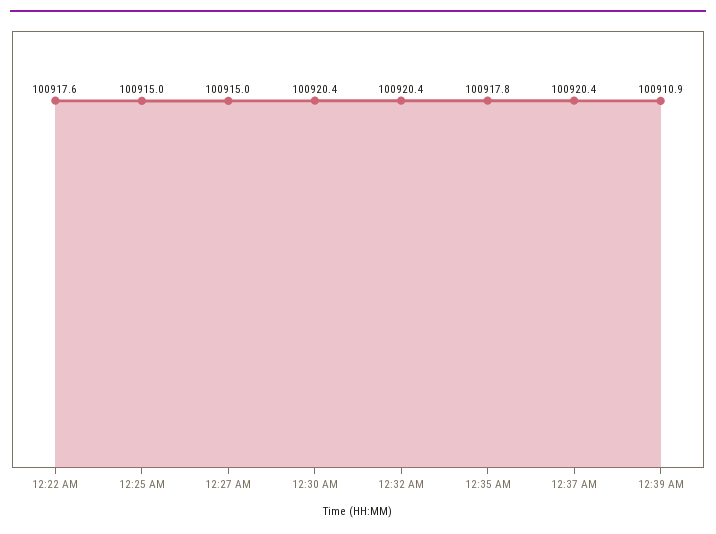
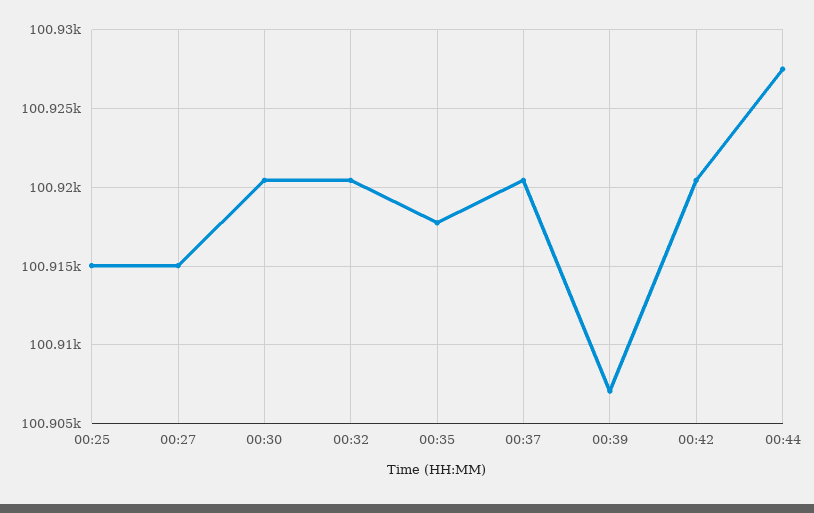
12:22 AM: 100917.6 -> none
12:39 AM: 100910.9 -> 100907
00:42: none -> 100920.5
00:44: none -> 100927.5

